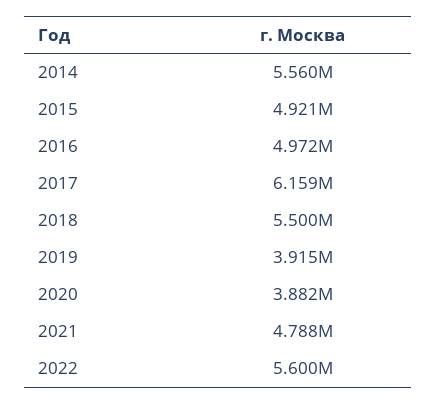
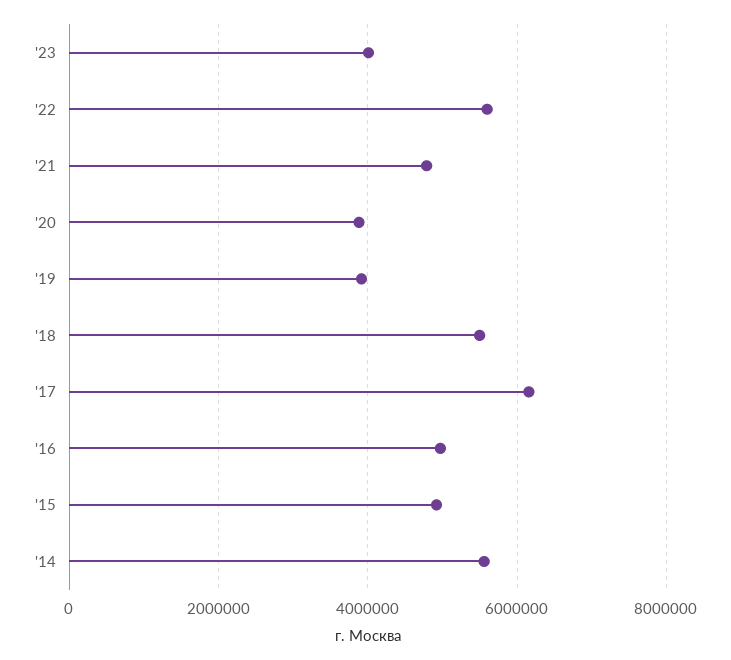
'23: none -> 4000000

